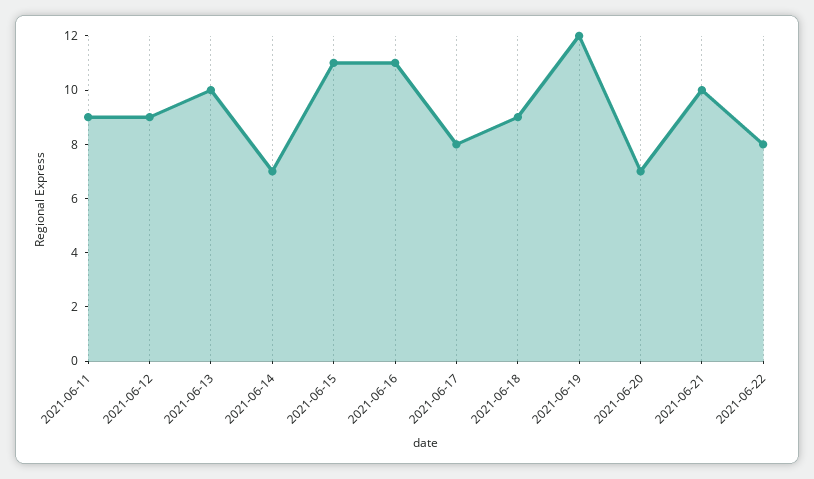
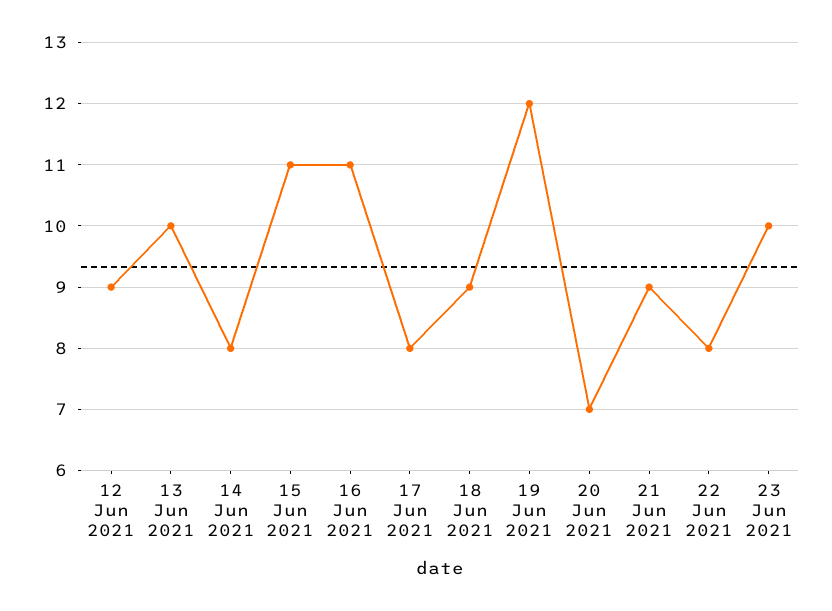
2021-06-11: 9 -> none
2021-06-14: 7 -> 8
2021-06-21: 10 -> 9
23 Jun 2021: none -> 10

